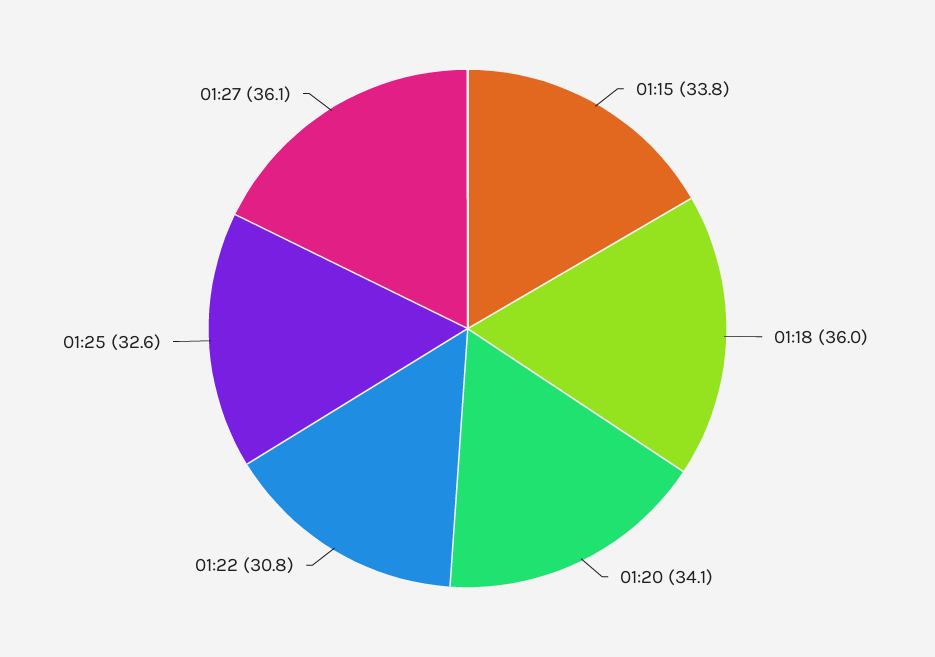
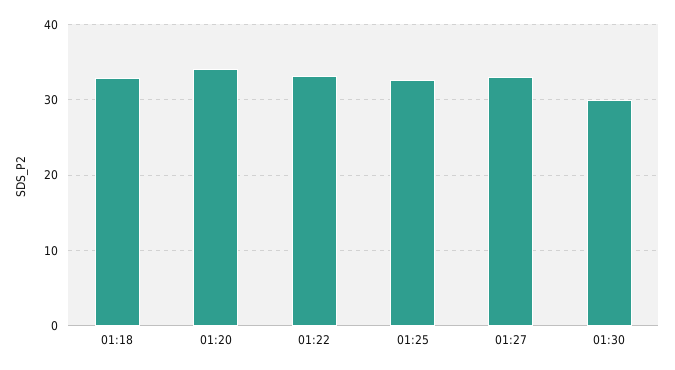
01:15: 33.8 -> none
01:18: 36 -> 33
01:22: 30.8 -> 33
01:27: 36.1 -> 33
01:30: none -> 30

